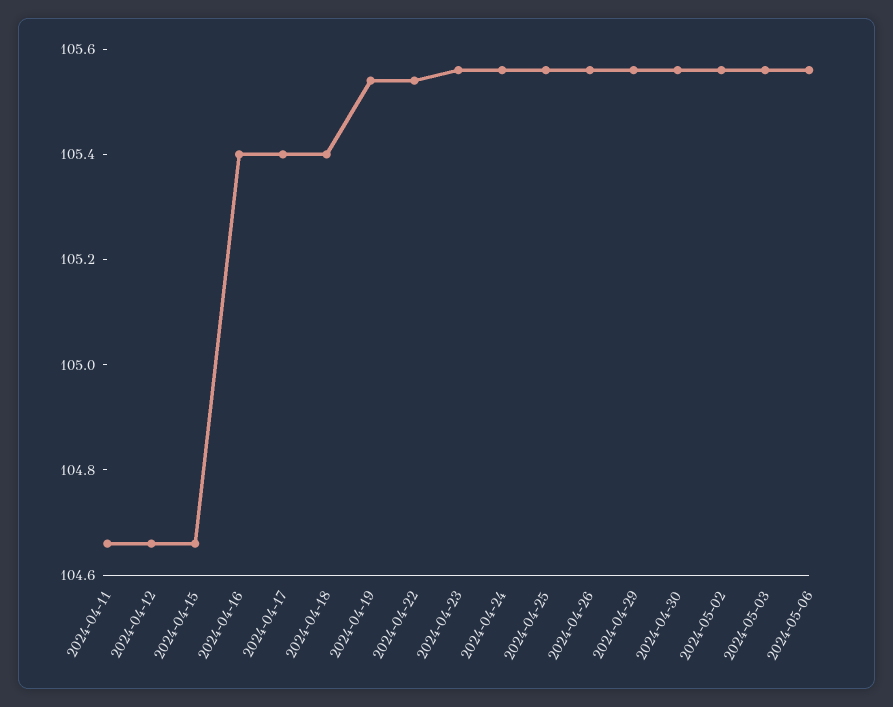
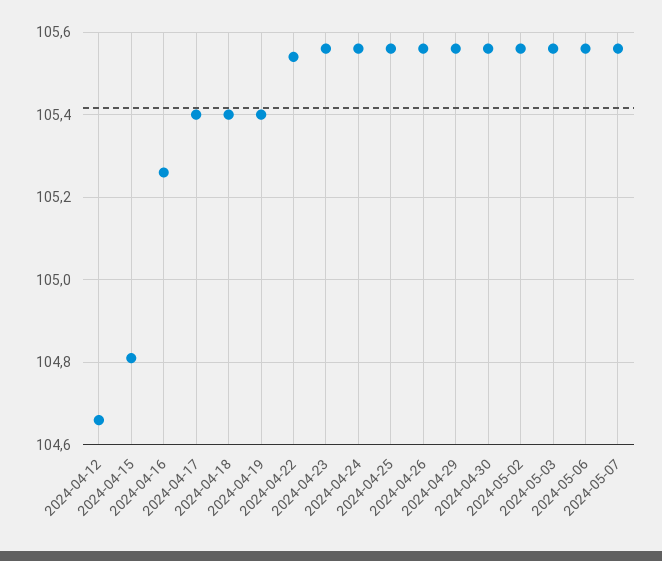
2024-04-11: 104.65 -> none
2024-04-15: 104.65 -> 104.8
2024-04-16: 105.4 -> 105.25
2024-04-19: 105.55 -> 105.4
2024-05-07: none -> 105.55

